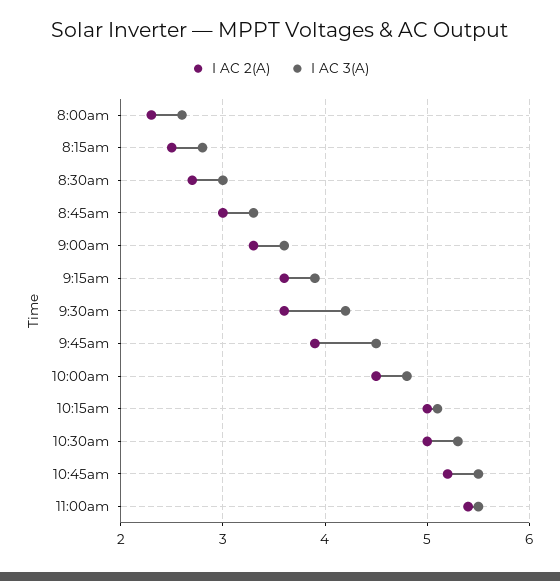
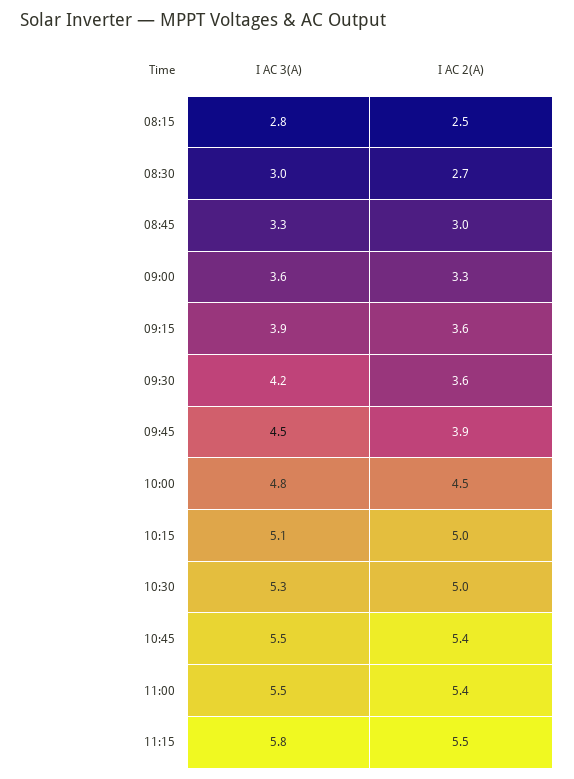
I AC 2(A), 8:00am: 2.3 -> none
I AC 3(A), 8:00am: 2.6 -> none
I AC 2(A), 10:45am: 5.2 -> 5.4
I AC 3(A), 11:15: none -> 5.8
I AC 2(A), 11:15: none -> 5.5

